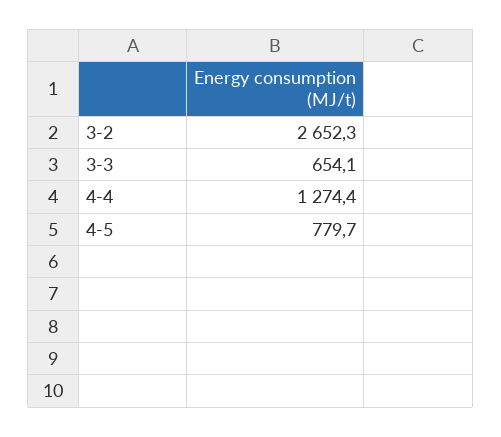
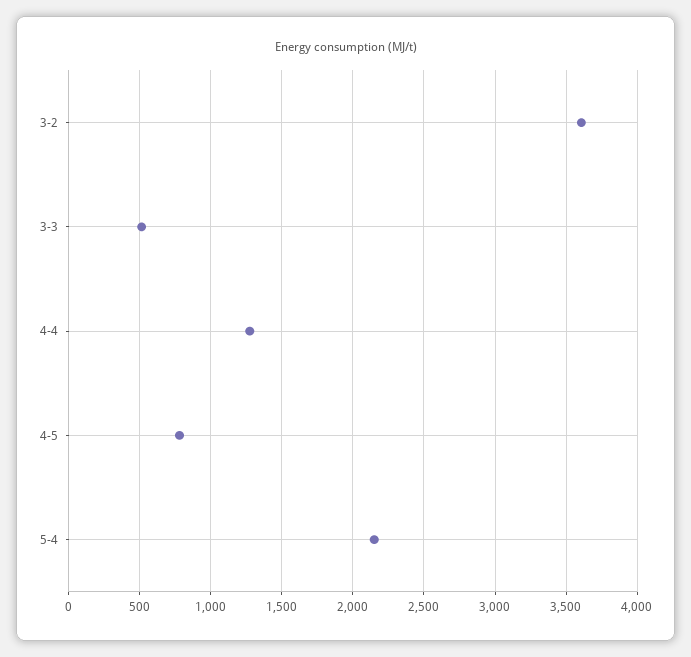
3-2: 2652.3 -> 3600
3-3: 654.1 -> 500
5-4: none -> 2150

